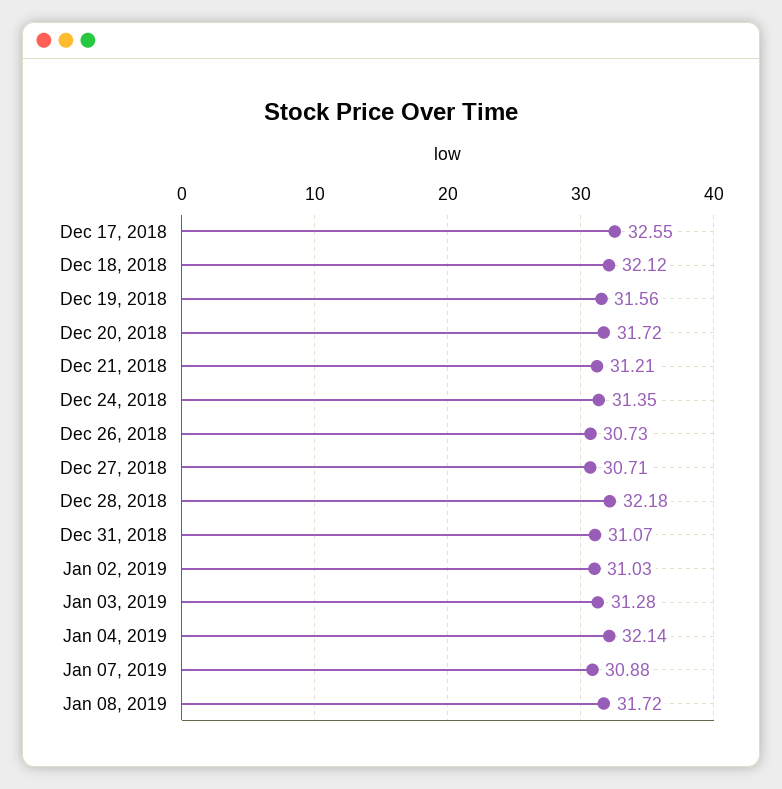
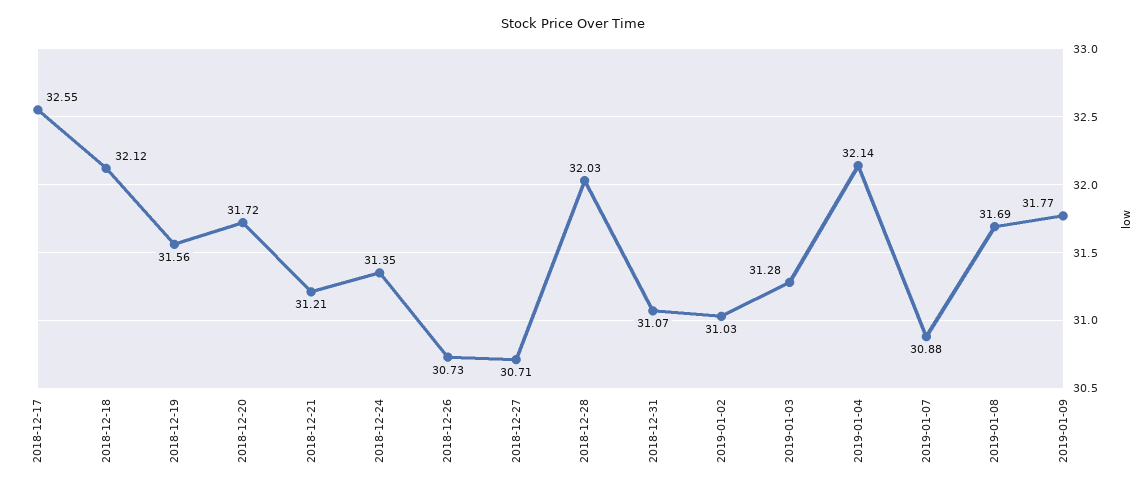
Dec 28, 2018: 32.18 -> 32.03
Jan 08, 2019: 31.72 -> 31.69
2019-01-09: none -> 31.77

